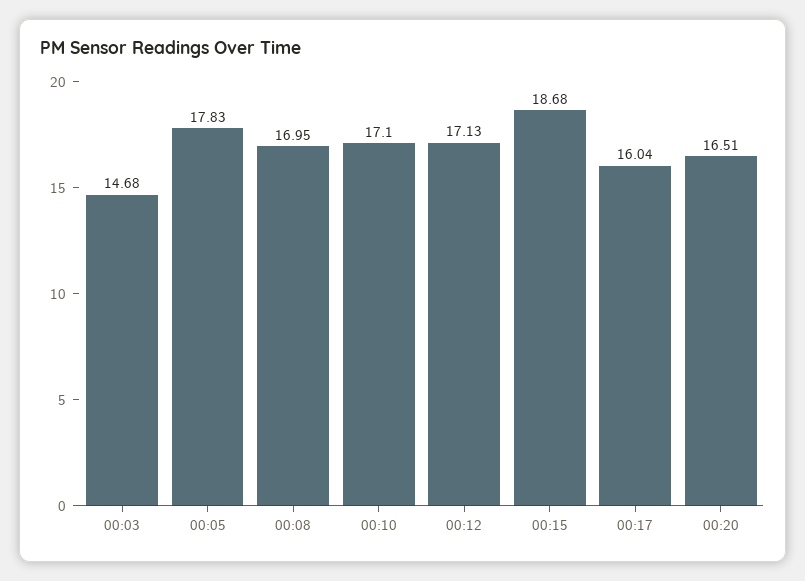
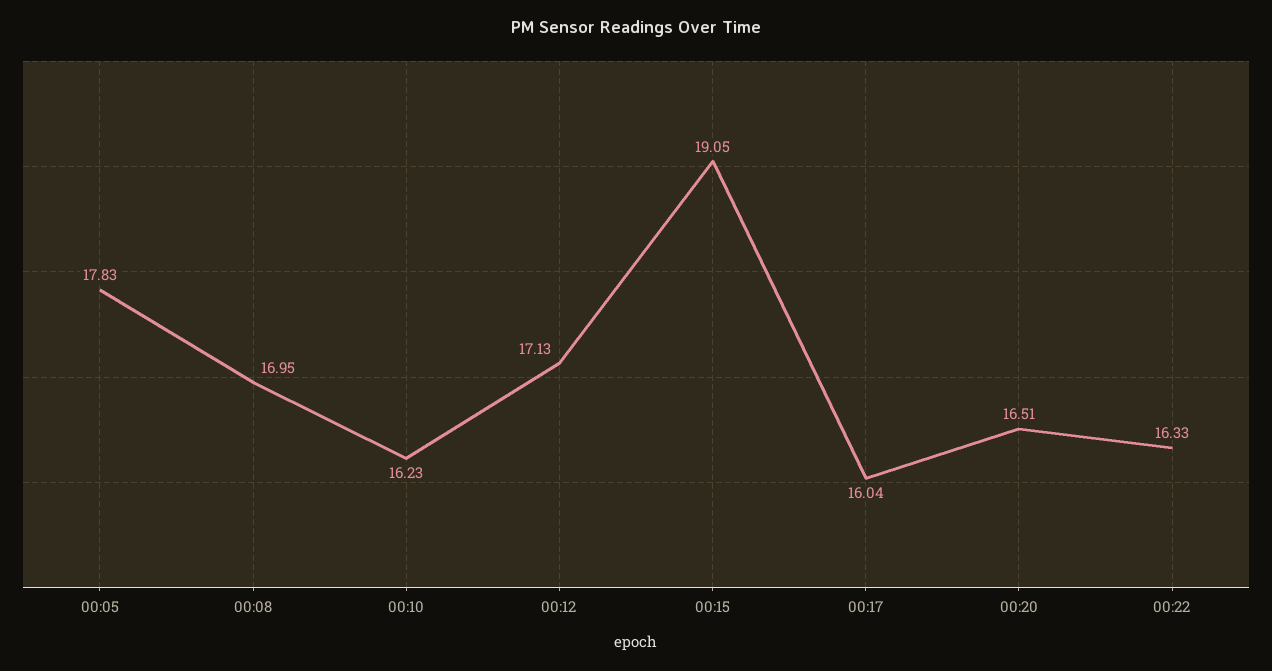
00:03: 14.68 -> none
00:10: 17.1 -> 16.23
00:15: 18.68 -> 19.05
00:22: none -> 16.33

